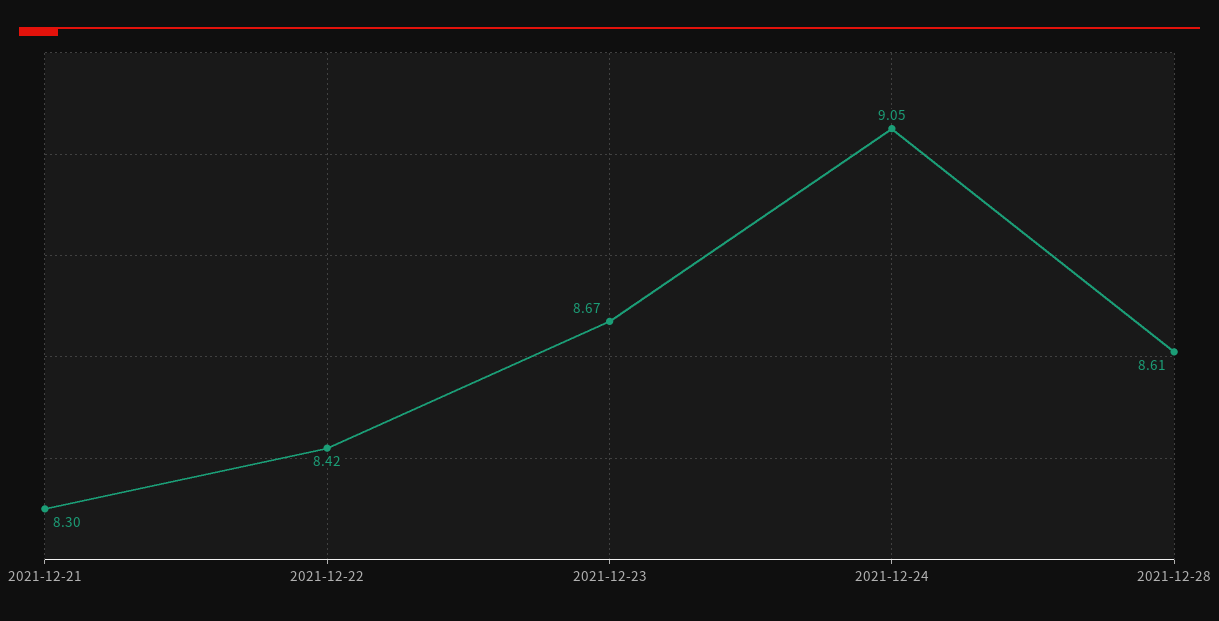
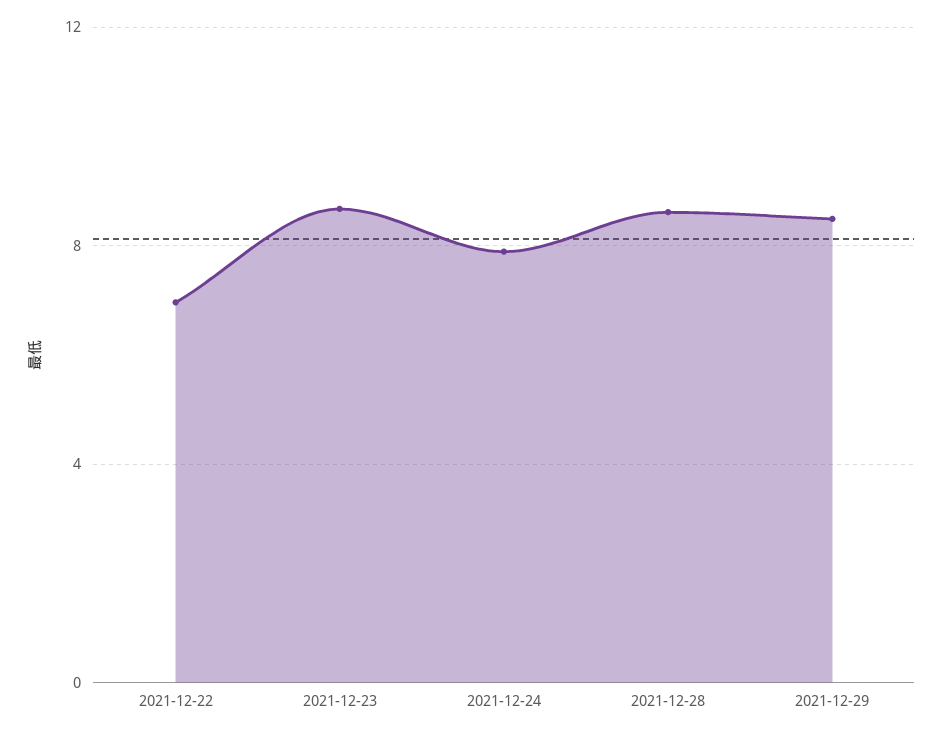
2021-12-21: 8.3 -> none
2021-12-22: 8.42 -> 7
2021-12-24: 9.05 -> 8
2021-12-29: none -> 8.5

